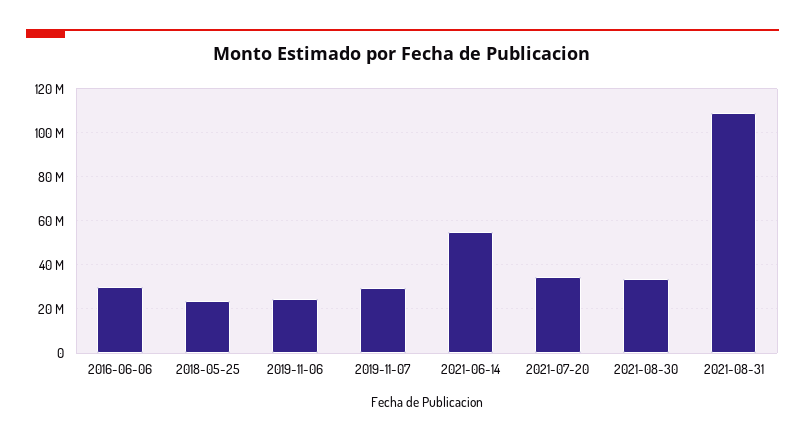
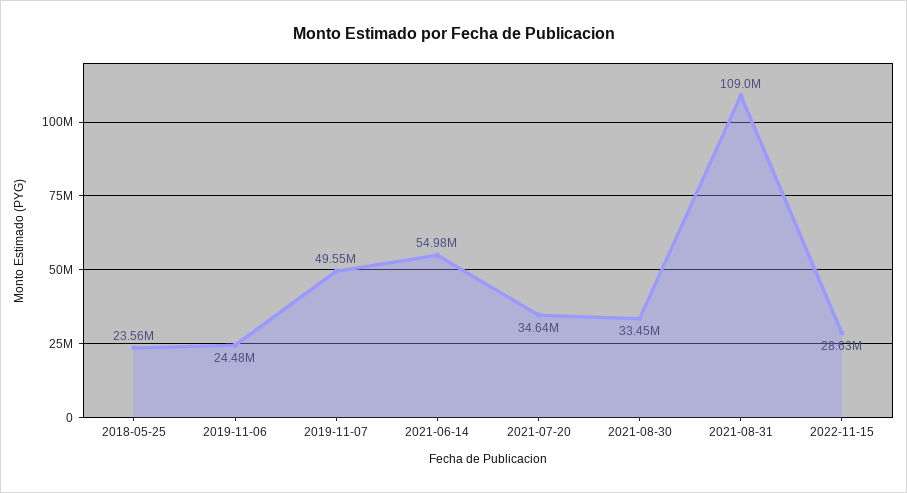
2016-06-06: 30000000 -> none
2019-11-07: 30000000 -> 49550000
2022-11-15: none -> 28630000

